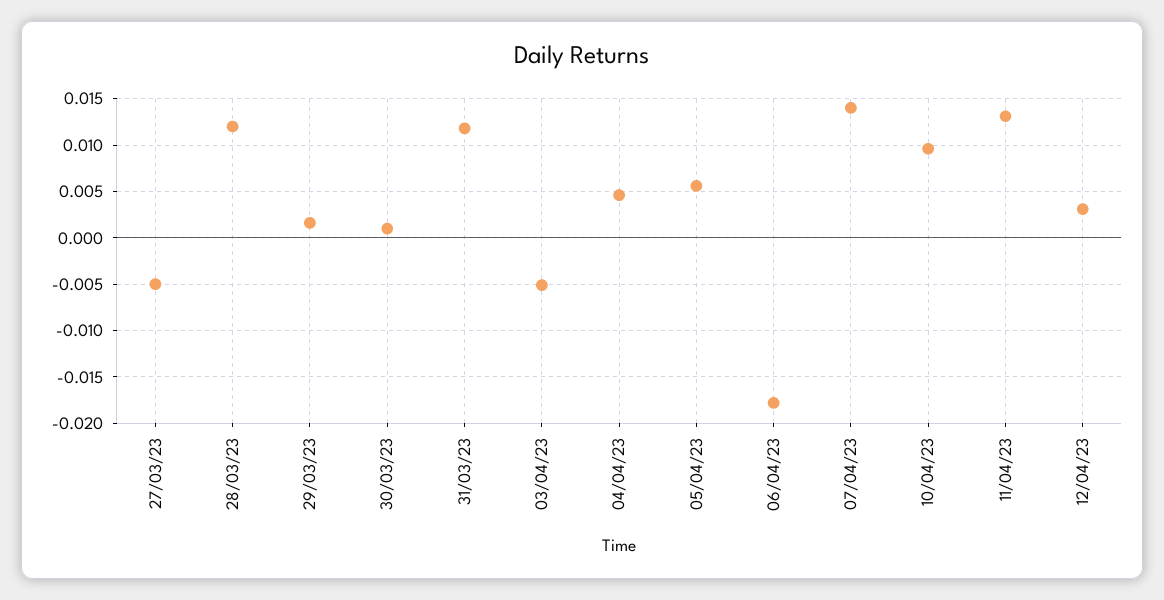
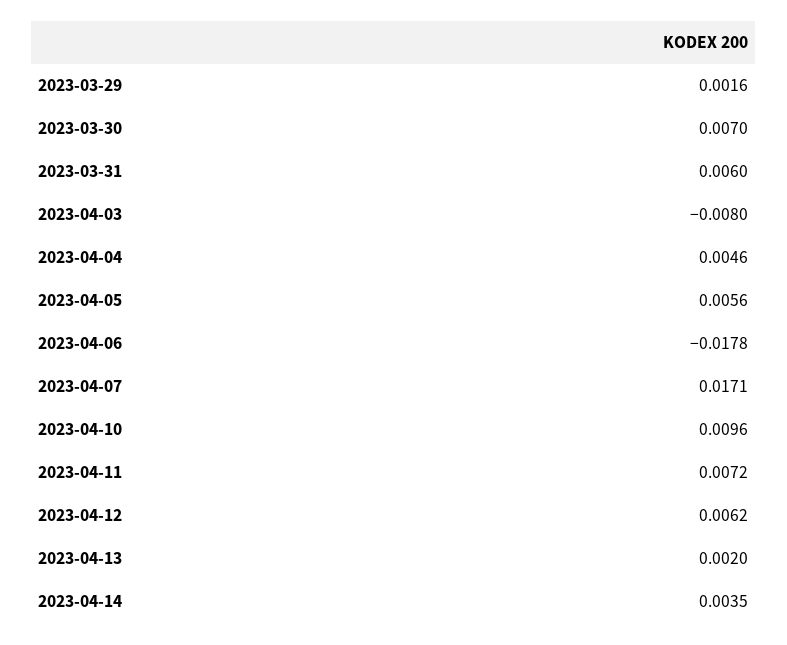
27/03/23: -0.005 -> none
28/03/23: 0.012 -> none
30/03/23: 0.001 -> 0.007
31/03/23: 0.012 -> 0.006
03/04/23: -0.005 -> -0.008
07/04/23: 0.014 -> 0.0171
11/04/23: 0.013 -> 0.0072
12/04/23: 0.003 -> 0.0062
2023-04-13: none -> 0.002
2023-04-14: none -> 0.0035

